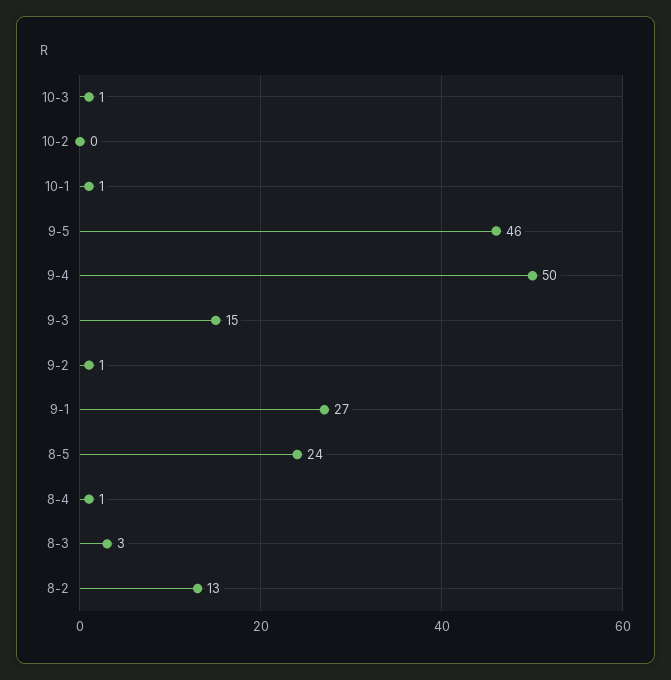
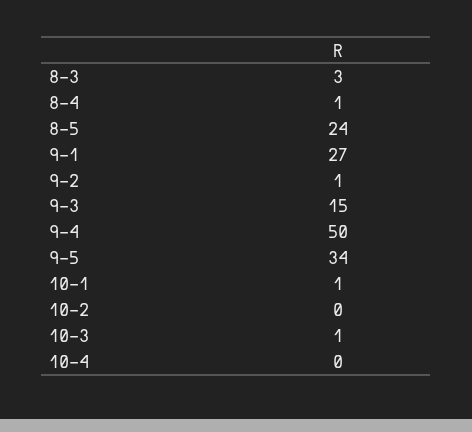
9-5: 46 -> 34
8-2: 13 -> none
10-4: none -> 0

